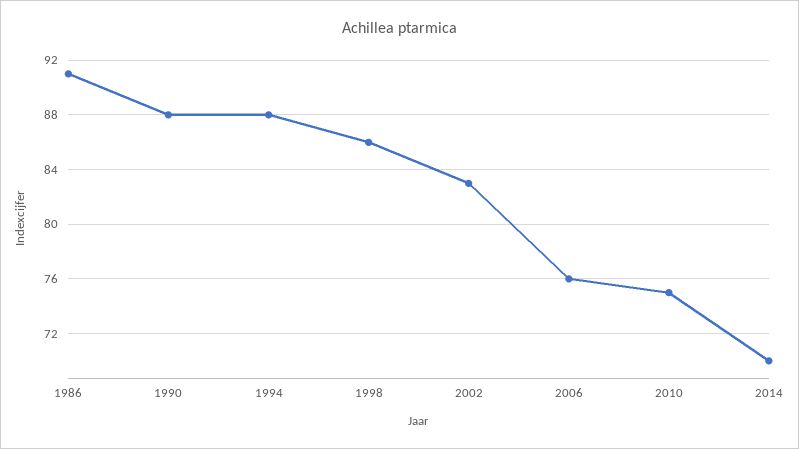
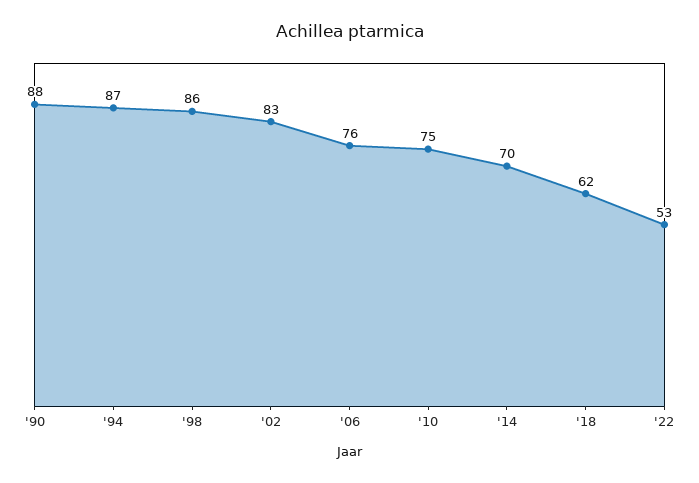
1986: 91 -> none
1994: 88 -> 87
'18: none -> 62
'22: none -> 53

